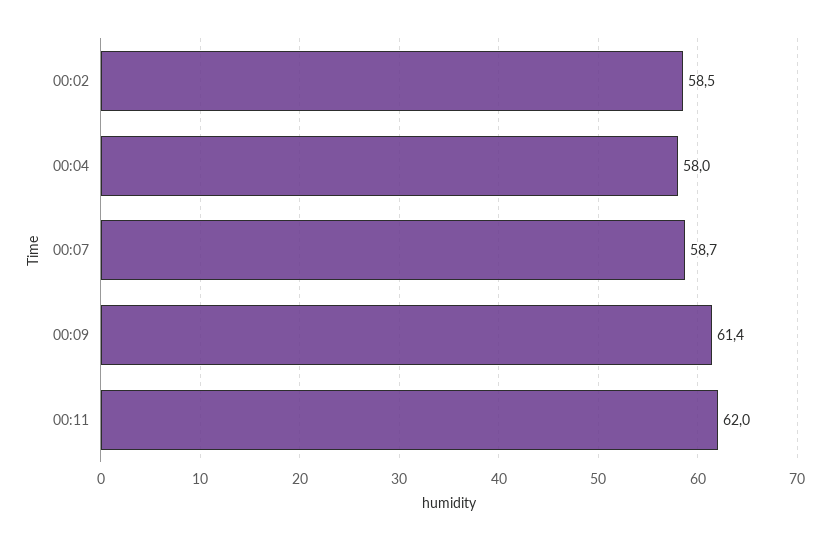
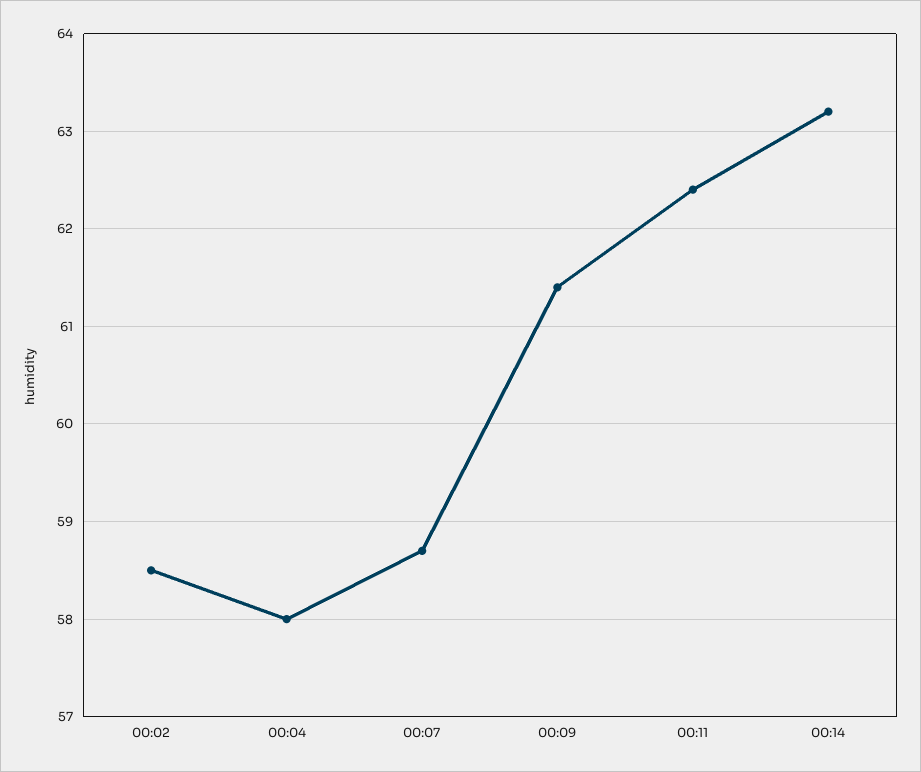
00:11: 62 -> 62.4
00:14: none -> 63.2

